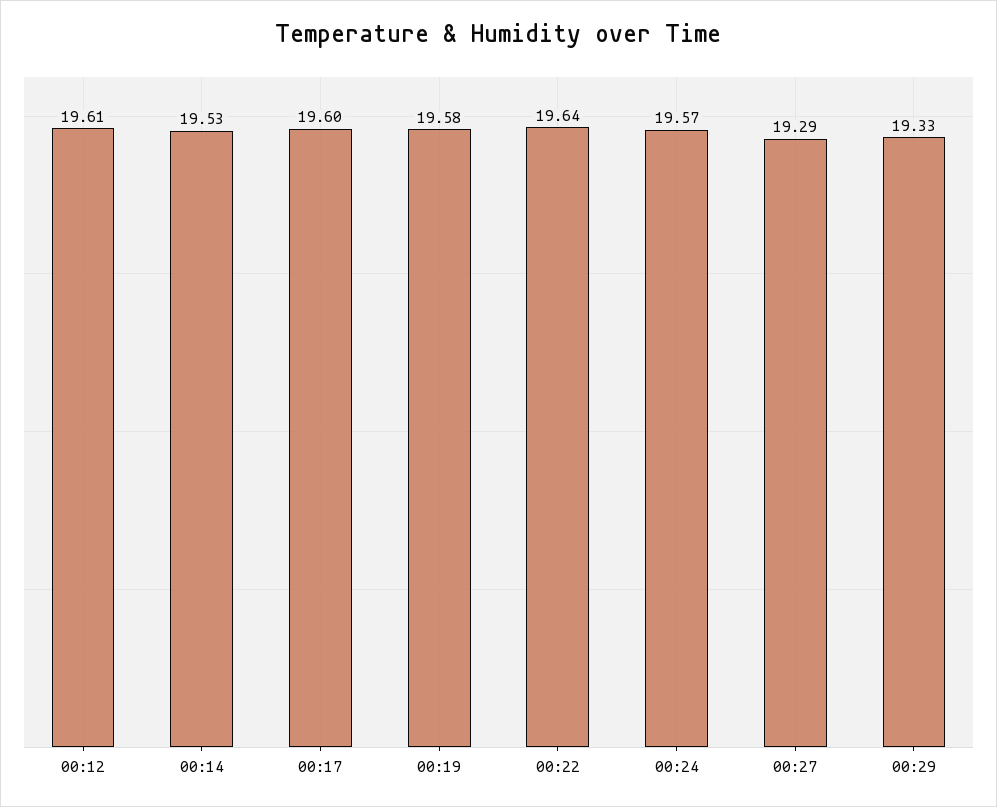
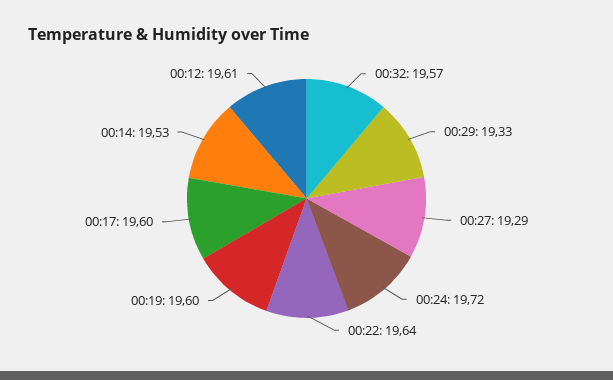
00:19: 19.58 -> 19.6
00:24: 19.57 -> 19.72
00:32: none -> 19.57

